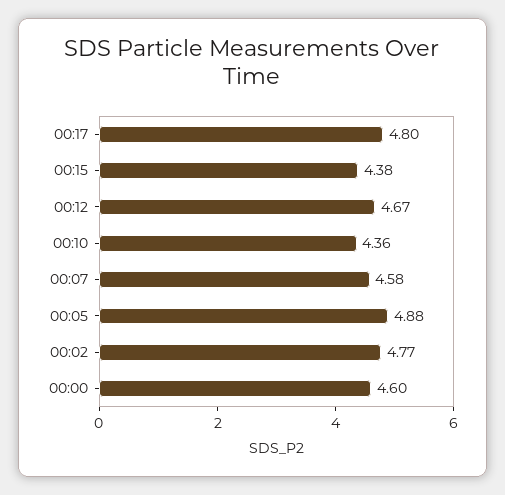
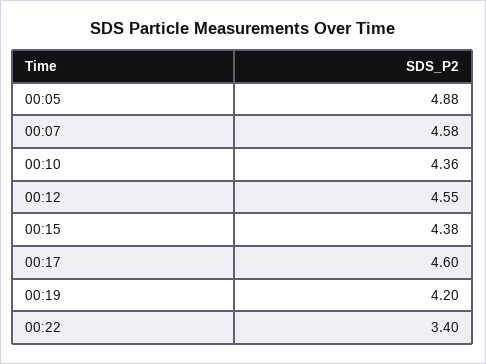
00:17: 4.8 -> 4.6
00:12: 4.67 -> 4.55
00:02: 4.77 -> none
00:00: 4.6 -> none
00:19: none -> 4.2
00:22: none -> 3.4

